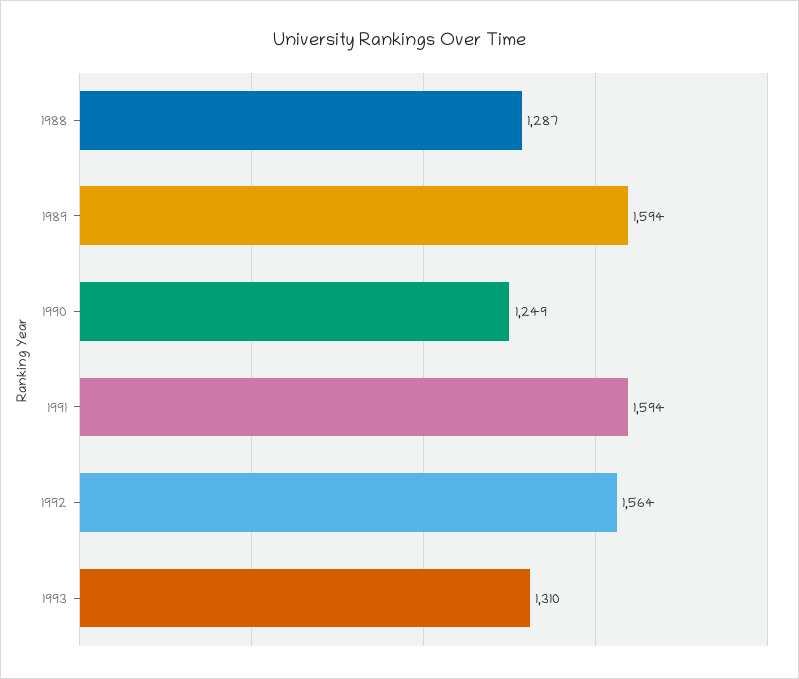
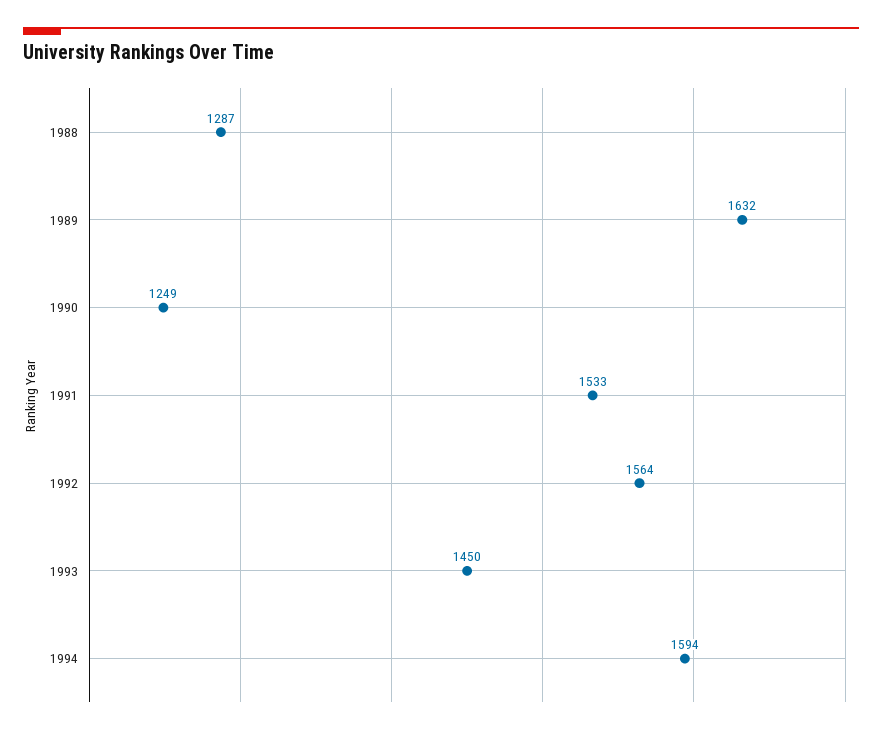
1989: 1594 -> 1632
1991: 1594 -> 1533
1993: 1310 -> 1450
1994: none -> 1594

